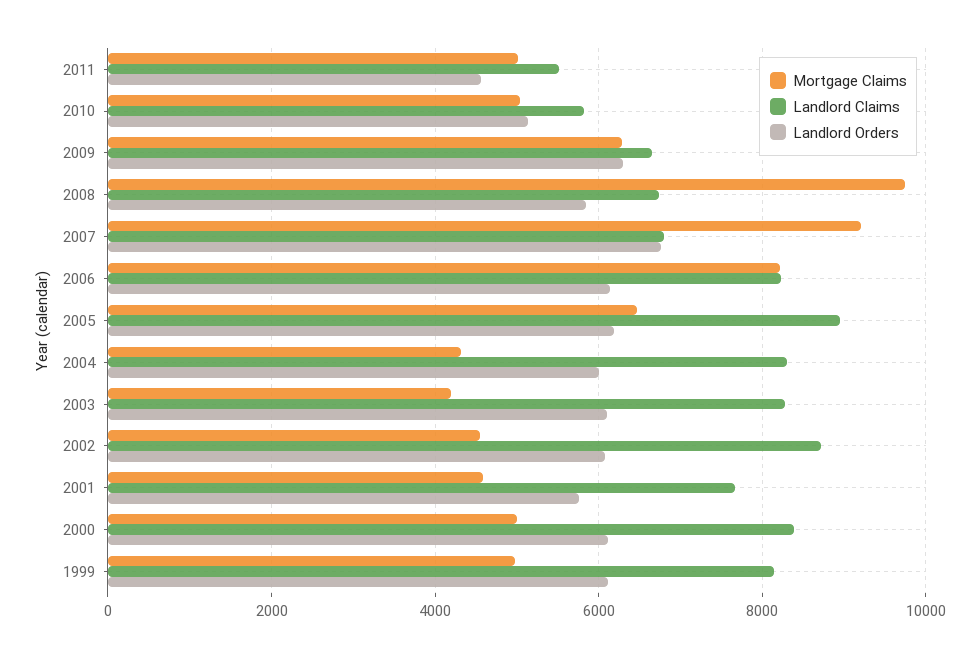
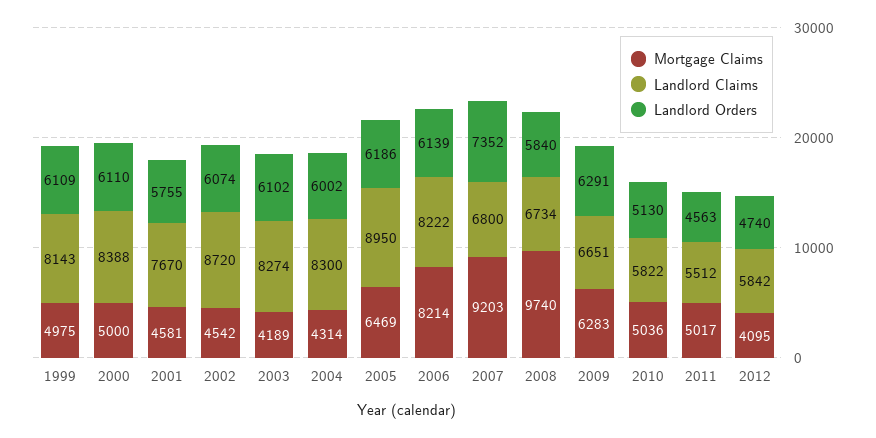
Landlord Orders, 2007: 6800 -> 7352
Mortgage Claims, 2012: none -> 4095
Landlord Claims, 2012: none -> 5842
Landlord Orders, 2012: none -> 4740

